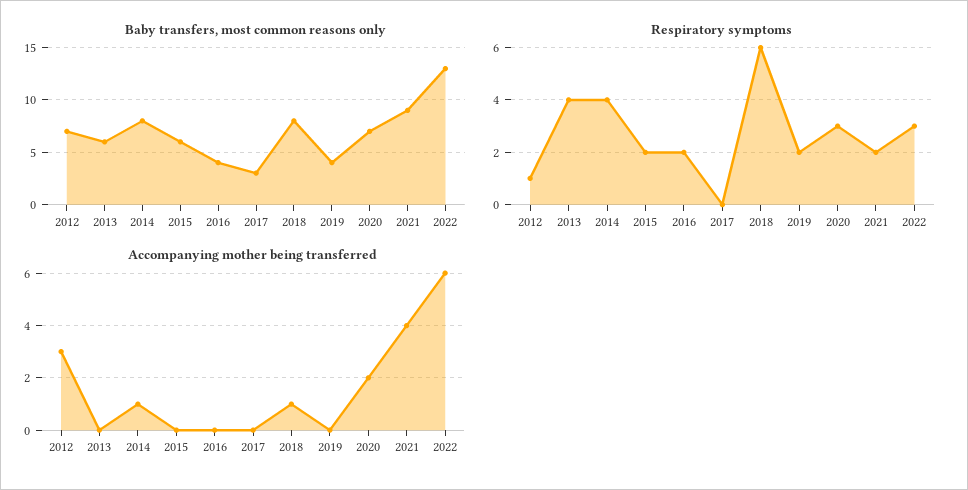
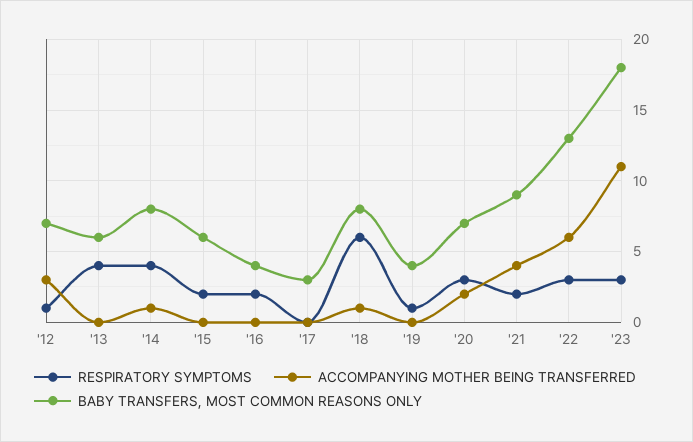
Respiratory symptoms, 2019: 2 -> 1
Respiratory symptoms, '23: none -> 3
Accompanying mother being transferred, '23: none -> 11
Baby transfers, most common reasons only, '23: none -> 18

